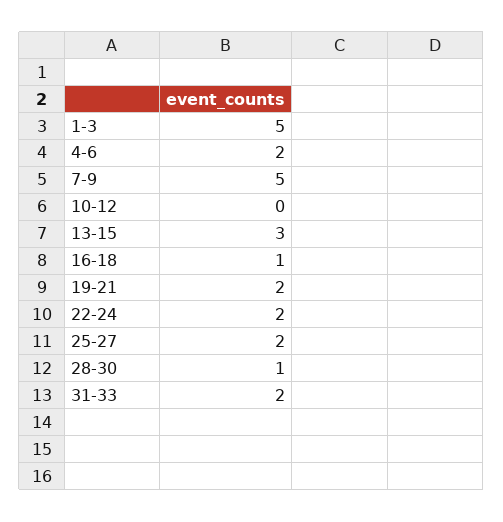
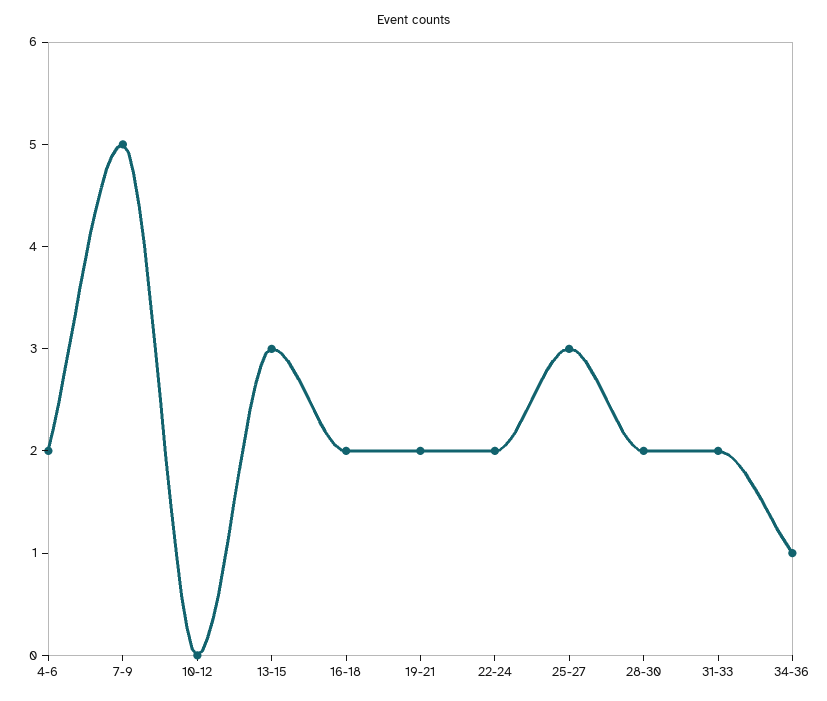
1-3: 5 -> none
16-18: 1 -> 2
25-27: 2 -> 3
28-30: 1 -> 2
34-36: none -> 1

